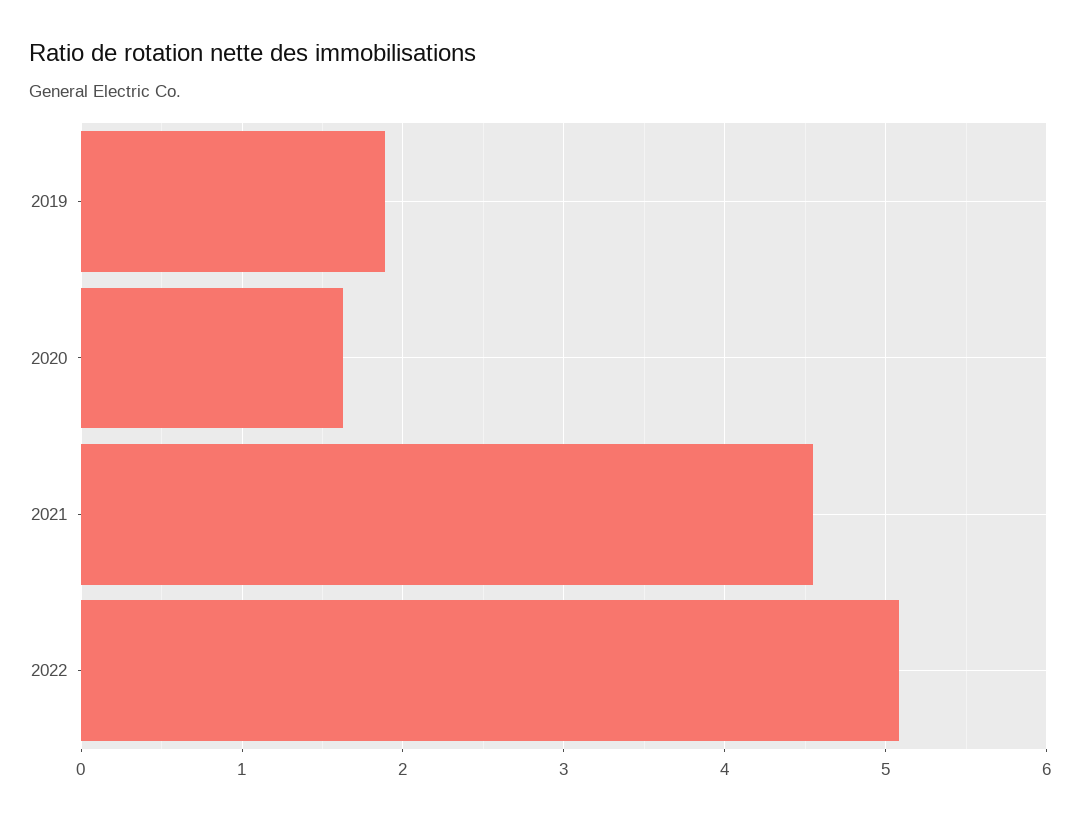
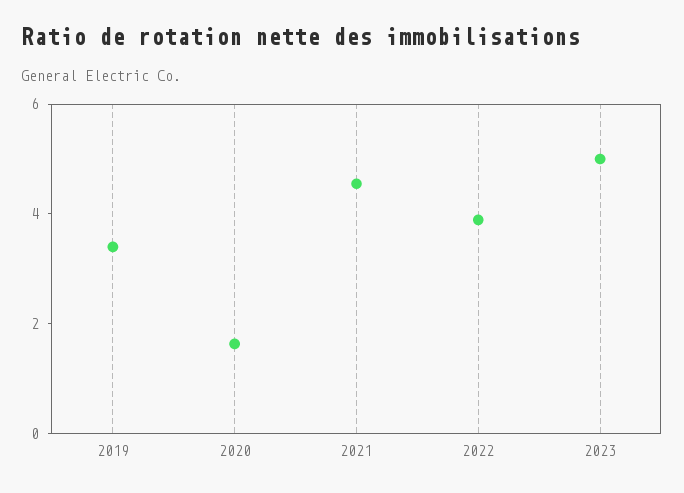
2019: 1.9 -> 3.5
2022: 5.1 -> 4
2023: none -> 5

